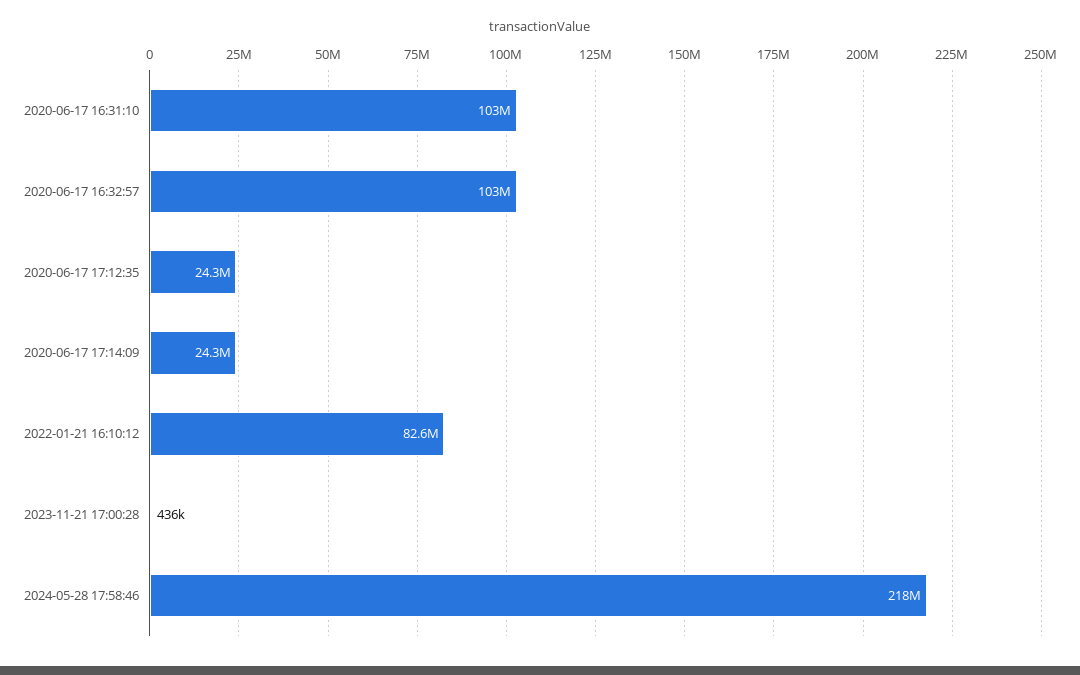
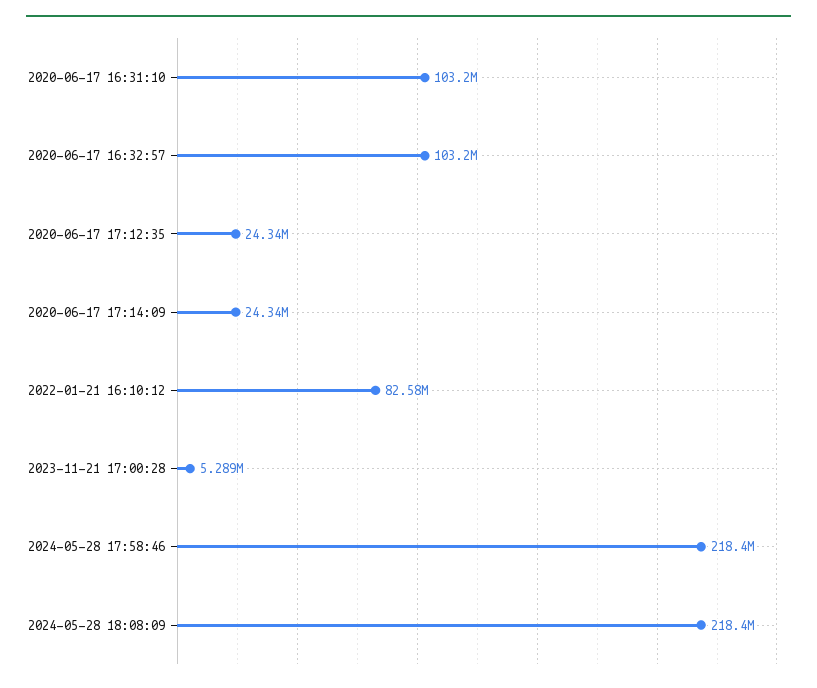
2023-11-21 17:00:28: 436000 -> 5289000
2024-05-28 18:08:09: none -> 218400000

